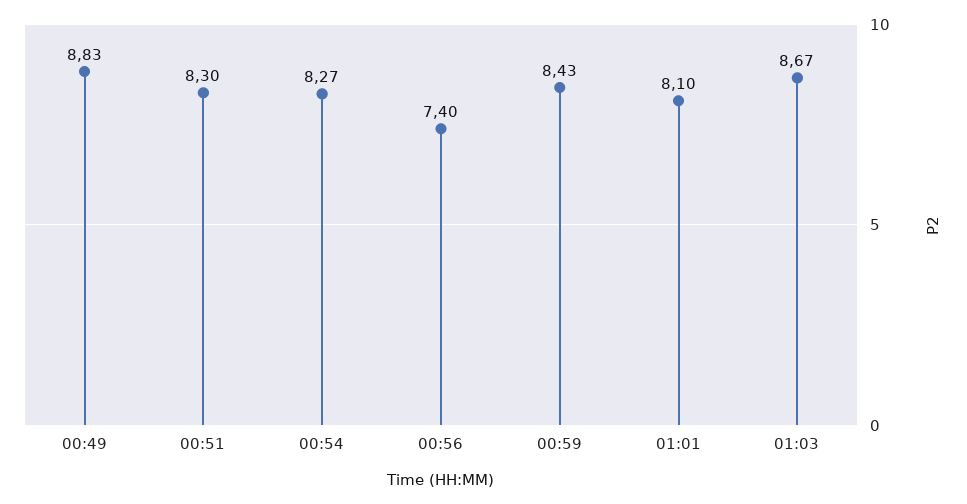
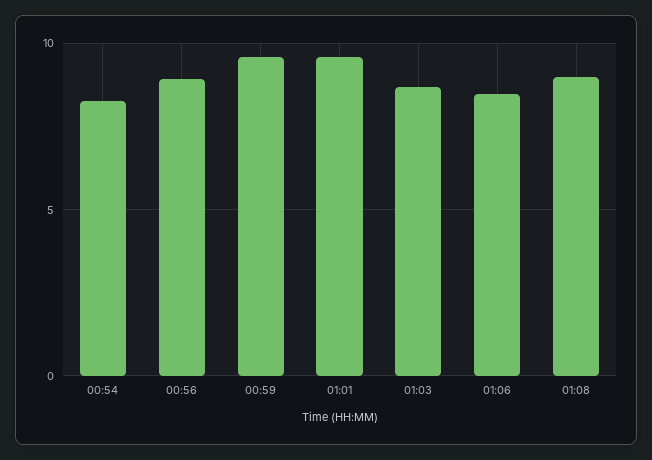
00:49: 8.83 -> none
00:51: 8.3 -> none
00:56: 7.4 -> 9
00:59: 8.43 -> 9.5
01:01: 8.1 -> 9.5
01:06: none -> 8.5
01:08: none -> 9

